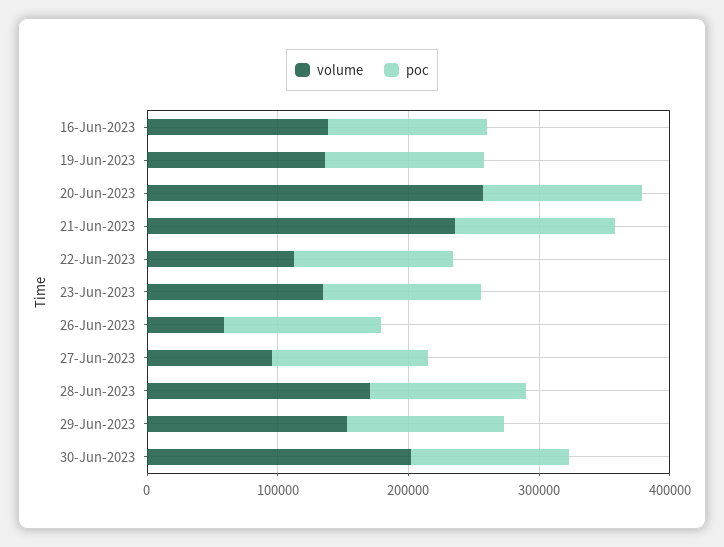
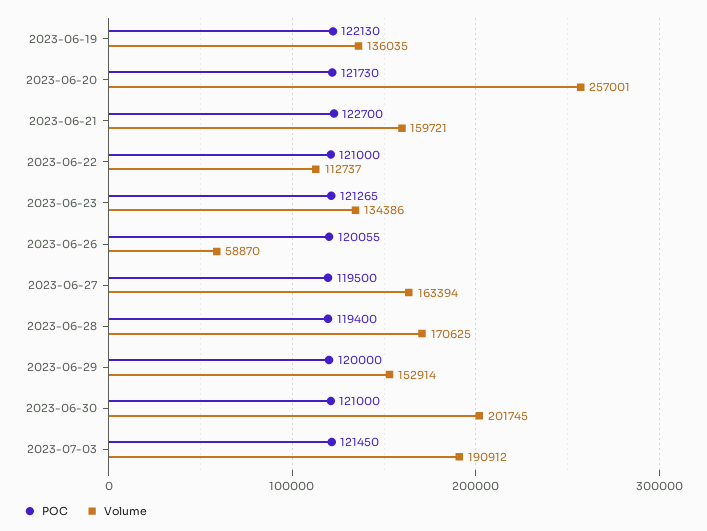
volume, 16-Jun-2023: 140000 -> none
poc, 16-Jun-2023: 120000 -> none
volume, 21-Jun-2023: 240000 -> 159721
volume, 27-Jun-2023: 100000 -> 163394
poc, 2023-07-03: none -> 121450
volume, 2023-07-03: none -> 190912

